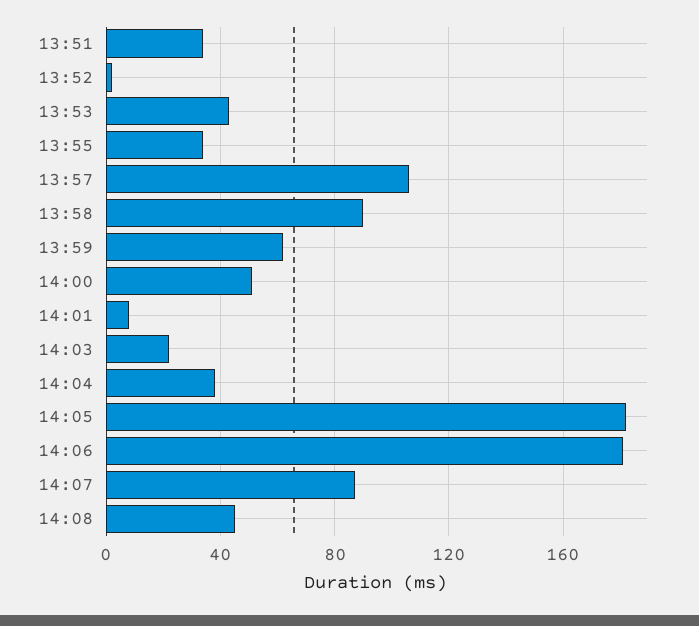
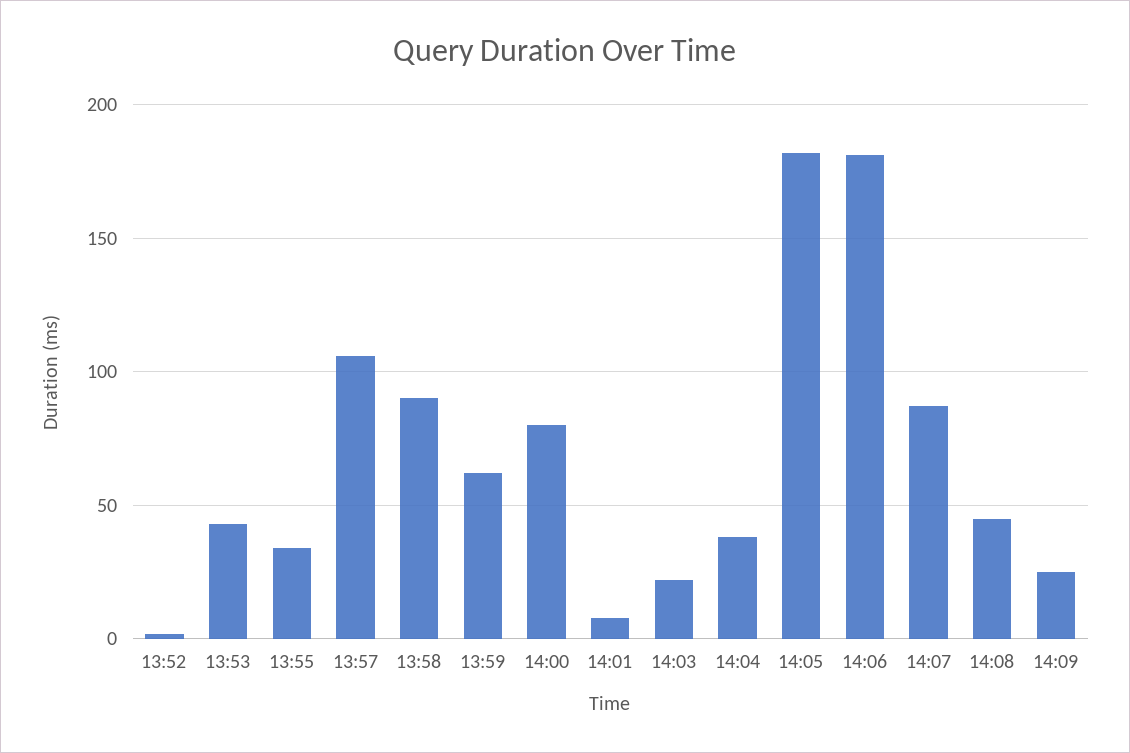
13:51: 35 -> none
14:00: 50 -> 80
14:09: none -> 25

